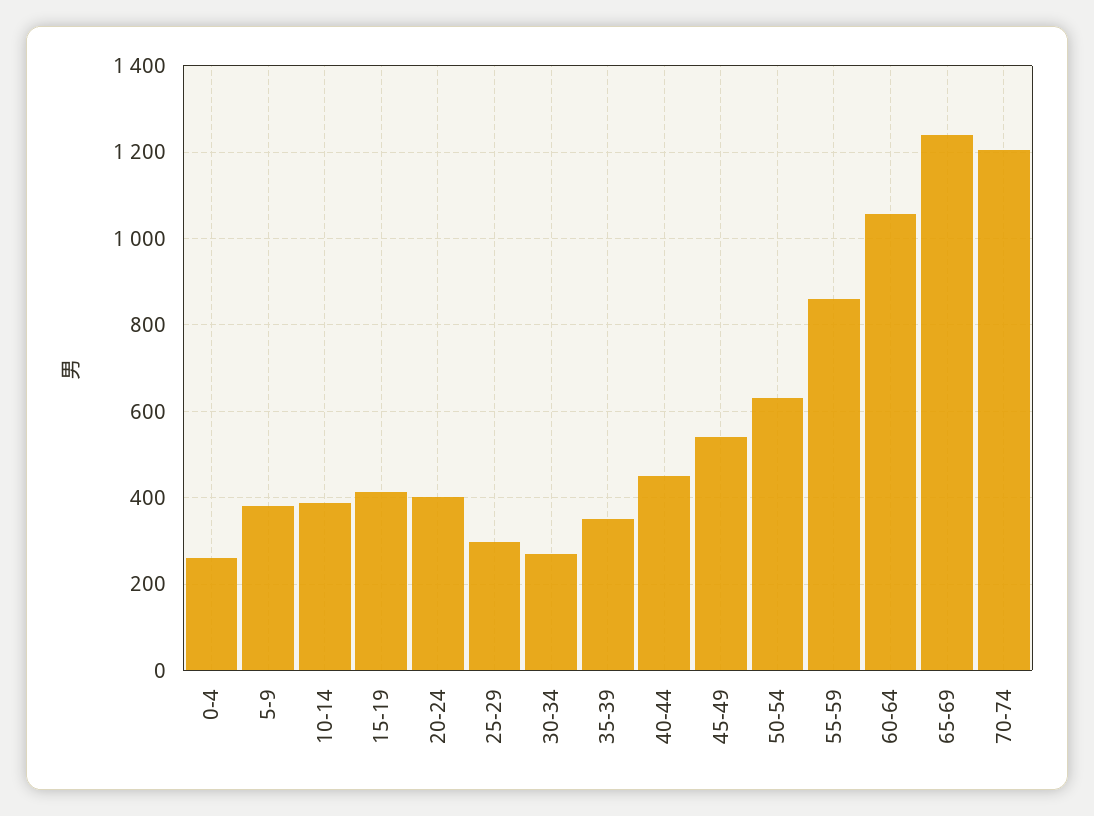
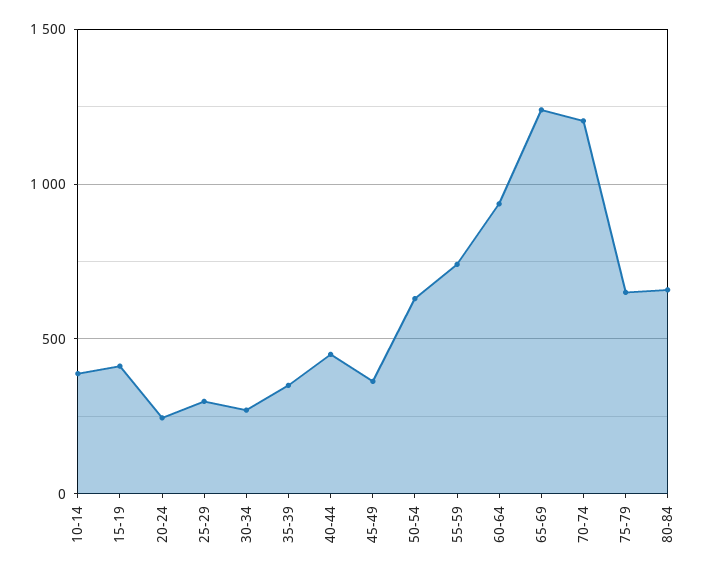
0-4: 260 -> none
5-9: 380 -> none
20-24: 400 -> 250
45-49: 540 -> 350
55-59: 860 -> 750
60-64: 1060 -> 950
75-79: none -> 650
80-84: none -> 650

